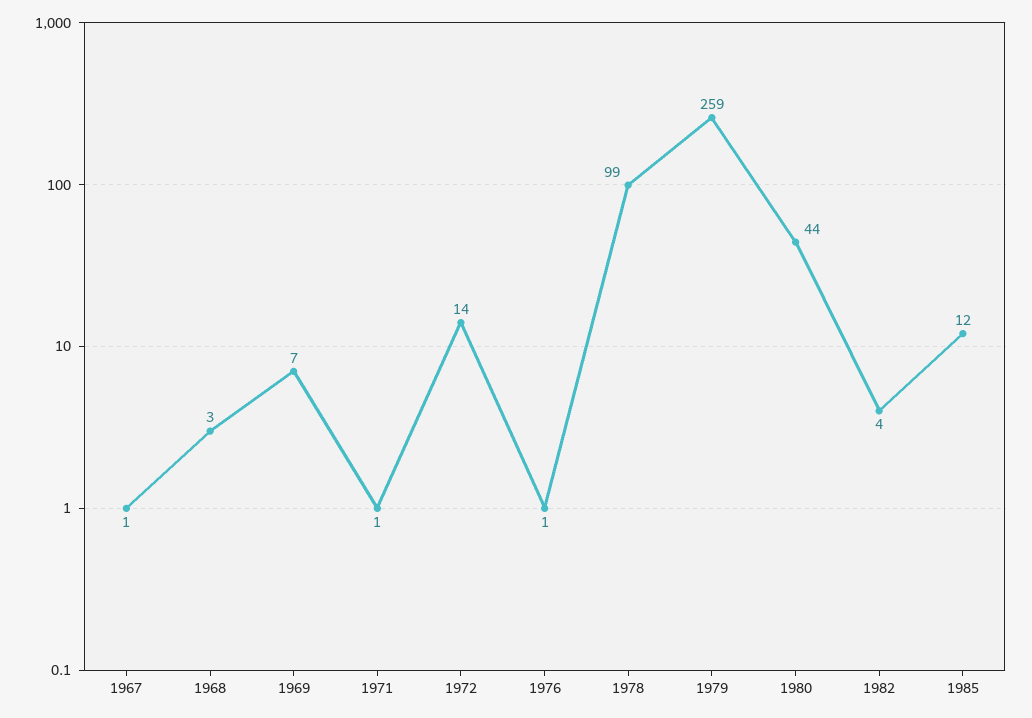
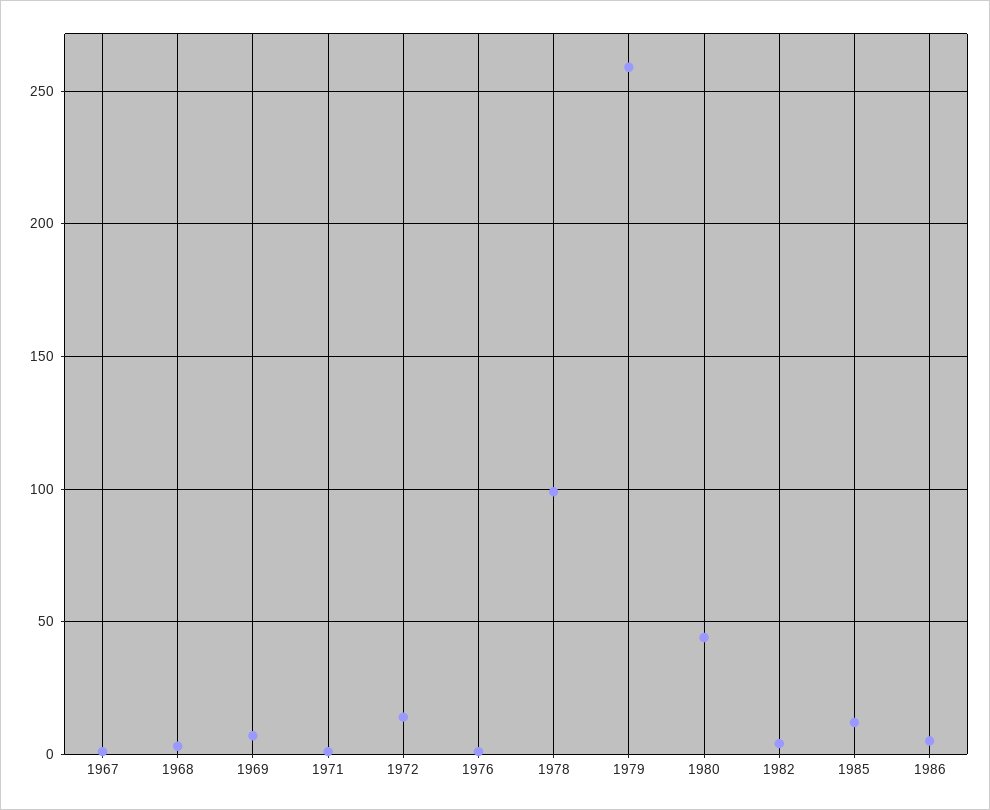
1986: none -> 5

